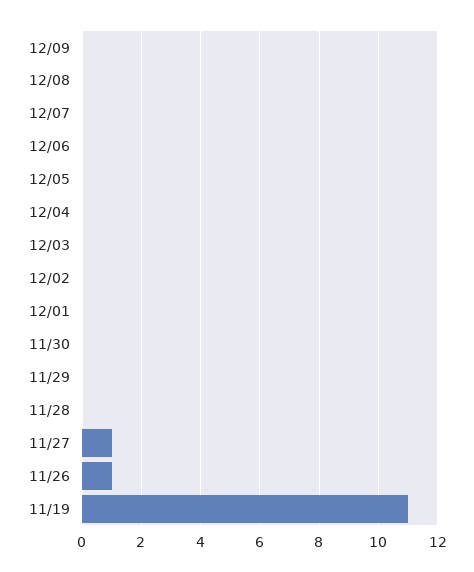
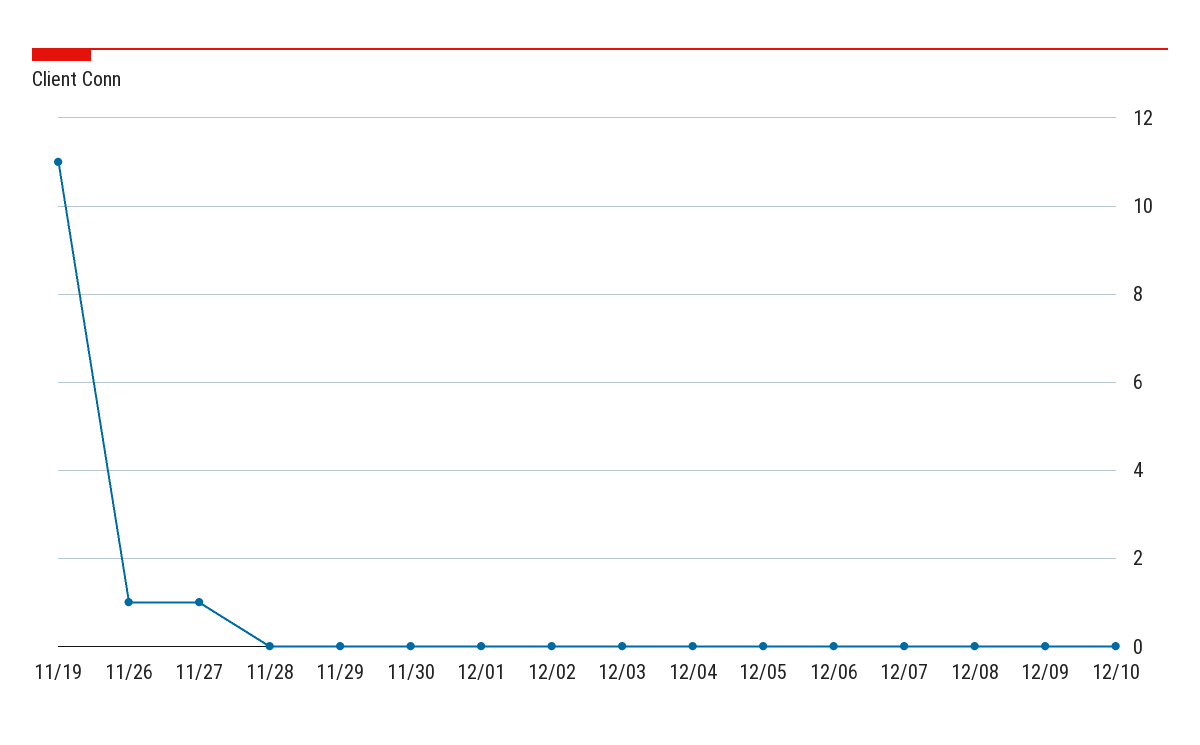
12/10: none -> 0

